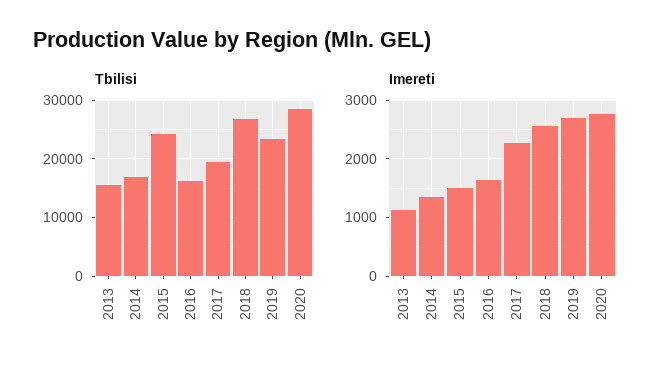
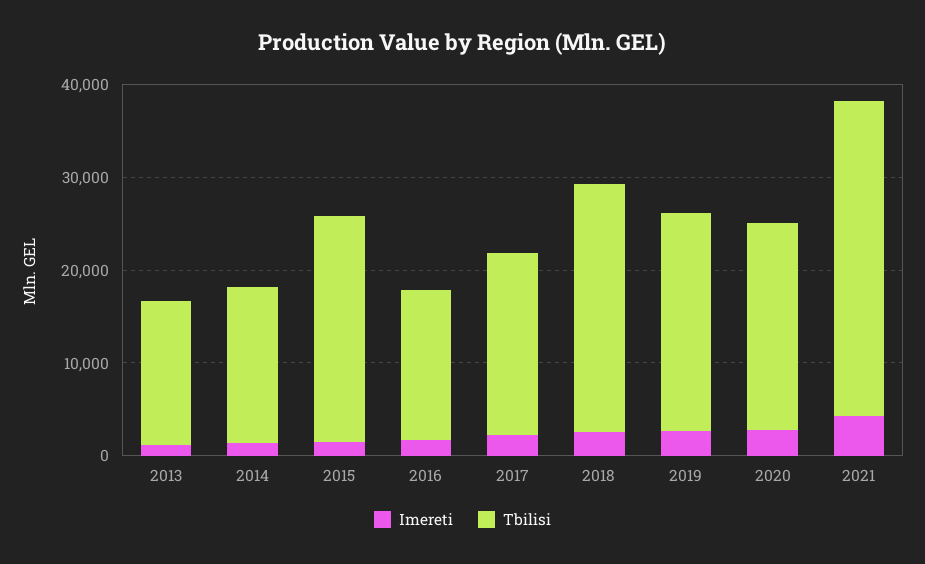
Tbilisi, 2020: 28000 -> 22000
Imereti, 2021: none -> 4000
Tbilisi, 2021: none -> 34000

